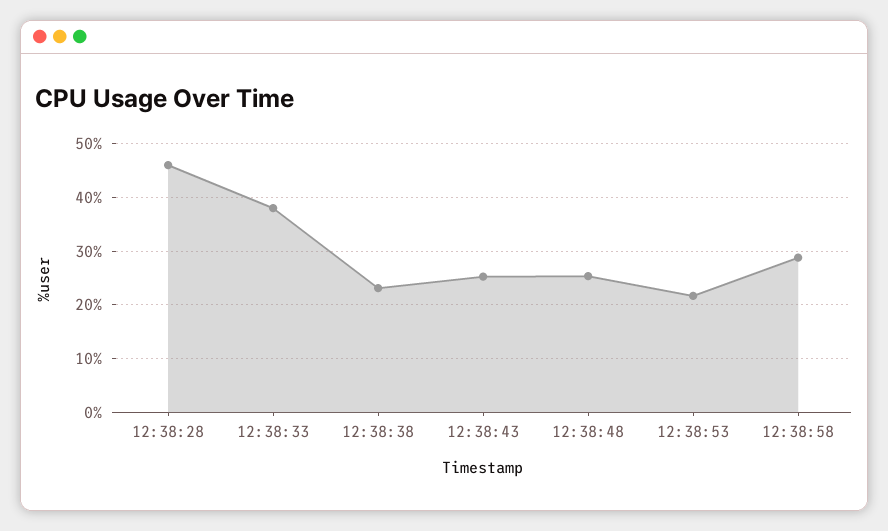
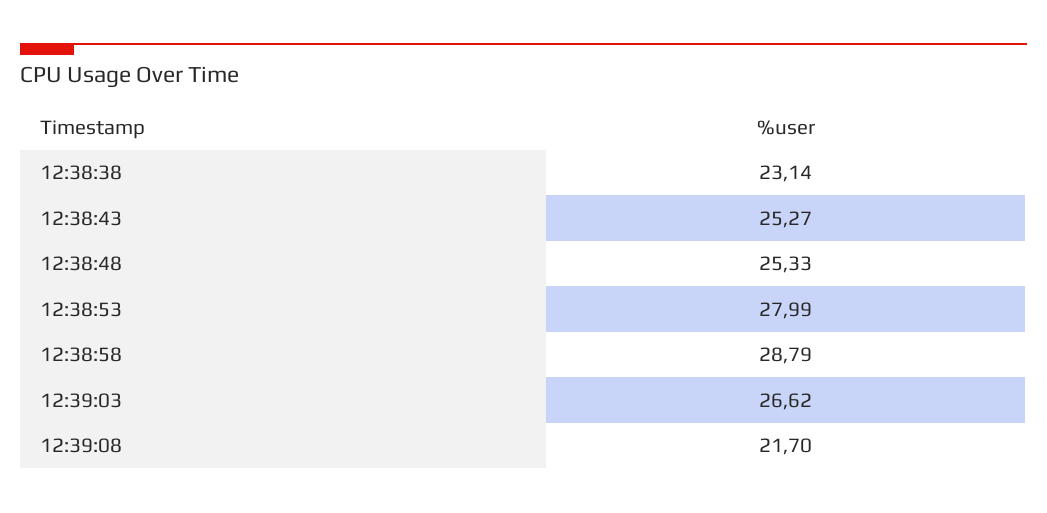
12:38:28: 46 -> none
12:38:33: 38 -> none
12:38:53: 22 -> 27.99
12:39:03: none -> 26.62
12:39:08: none -> 21.7

